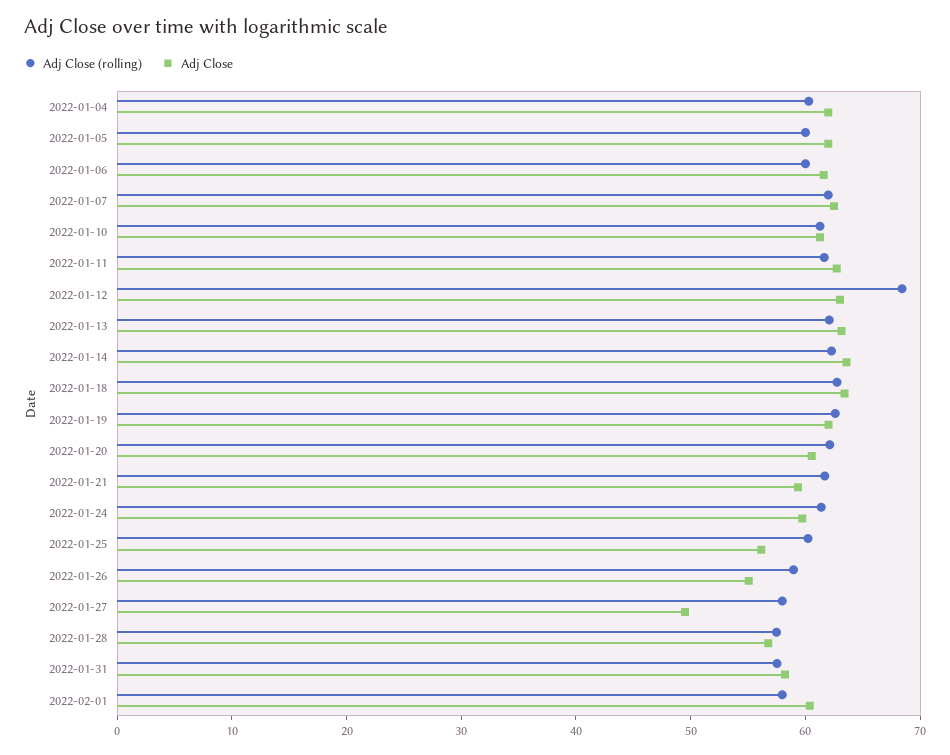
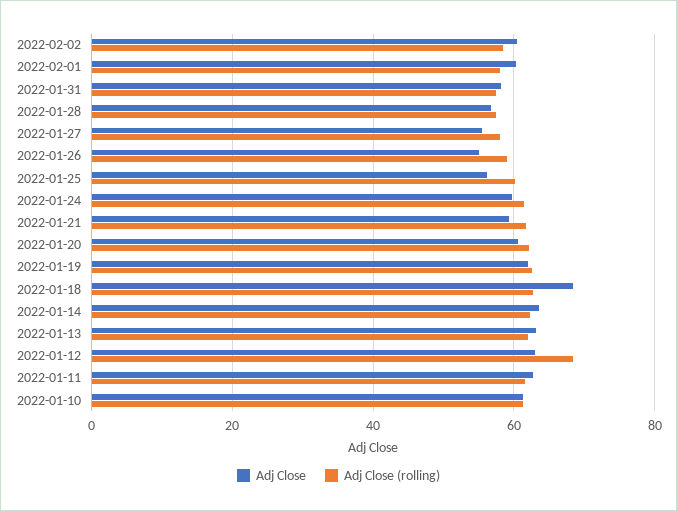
Adj Close (rolling), 2022-01-04: 60 -> none
Adj Close, 2022-01-04: 62 -> none
Adj Close (rolling), 2022-01-05: 60 -> none
Adj Close, 2022-01-05: 62 -> none
Adj Close (rolling), 2022-01-06: 60 -> none
Adj Close, 2022-01-06: 62 -> none
Adj Close (rolling), 2022-01-07: 62 -> none
Adj Close, 2022-01-07: 62 -> none
Adj Close, 2022-01-18: 64 -> 68
Adj Close, 2022-01-27: 50 -> 56
Adj Close, 2022-02-02: none -> 60
Adj Close (rolling), 2022-02-02: none -> 58

